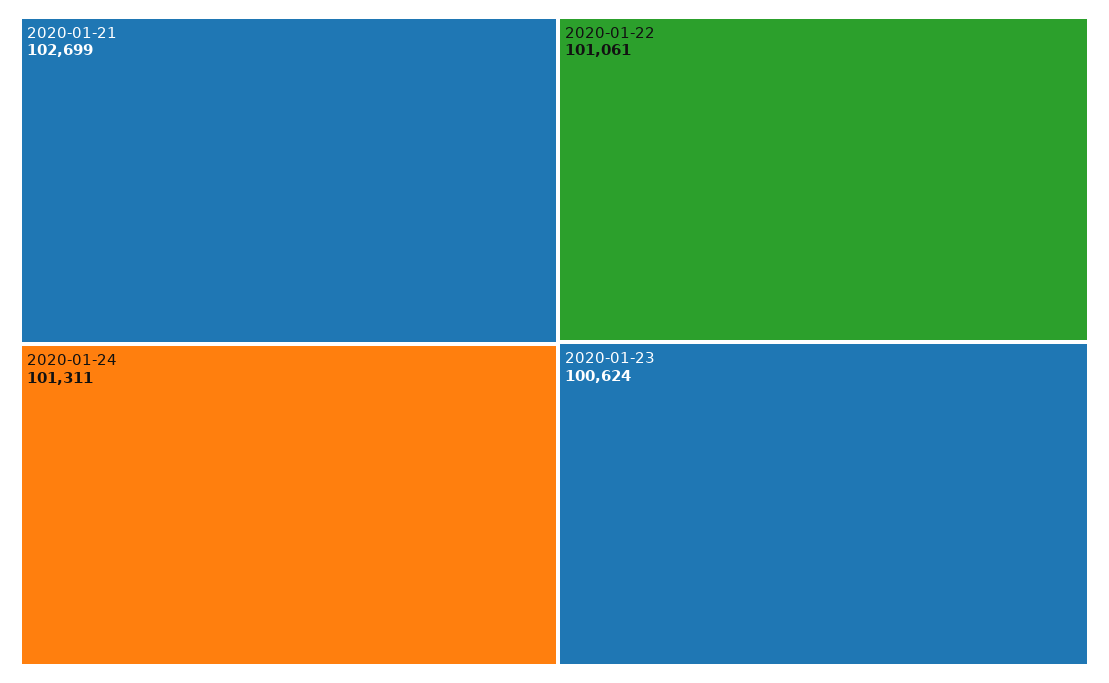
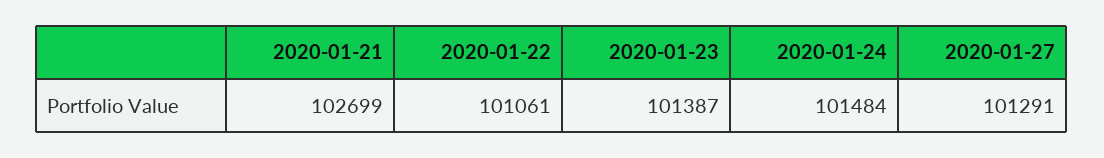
2020-01-24: 101311 -> 101484
2020-01-23: 100624 -> 101387
2020-01-27: none -> 101291

